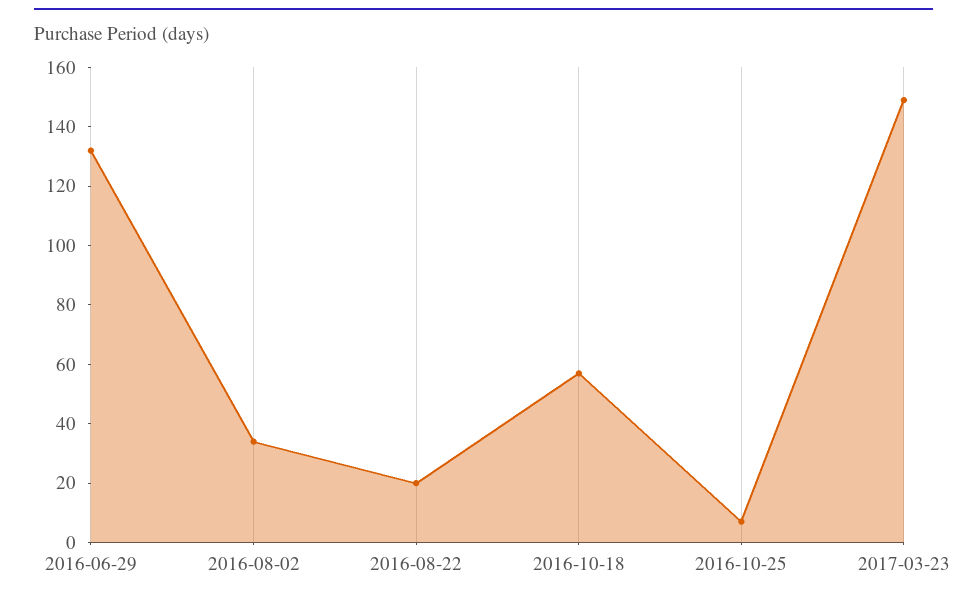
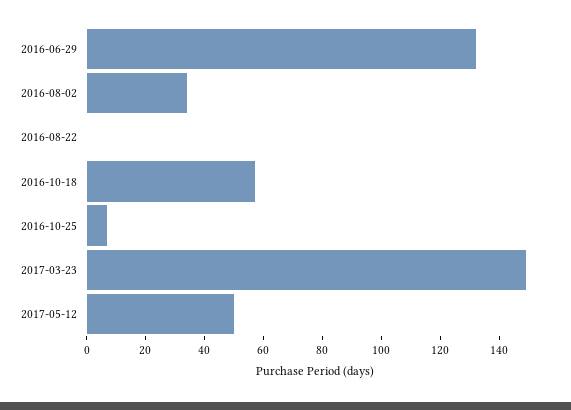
2016-08-22: 20 -> 0
2017-05-12: none -> 50

